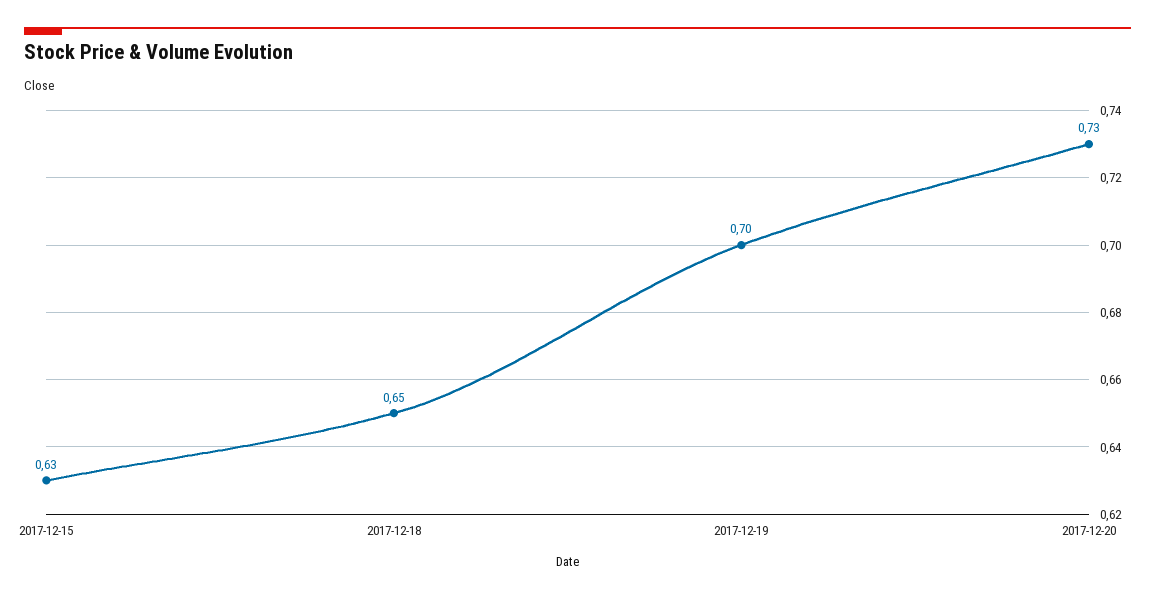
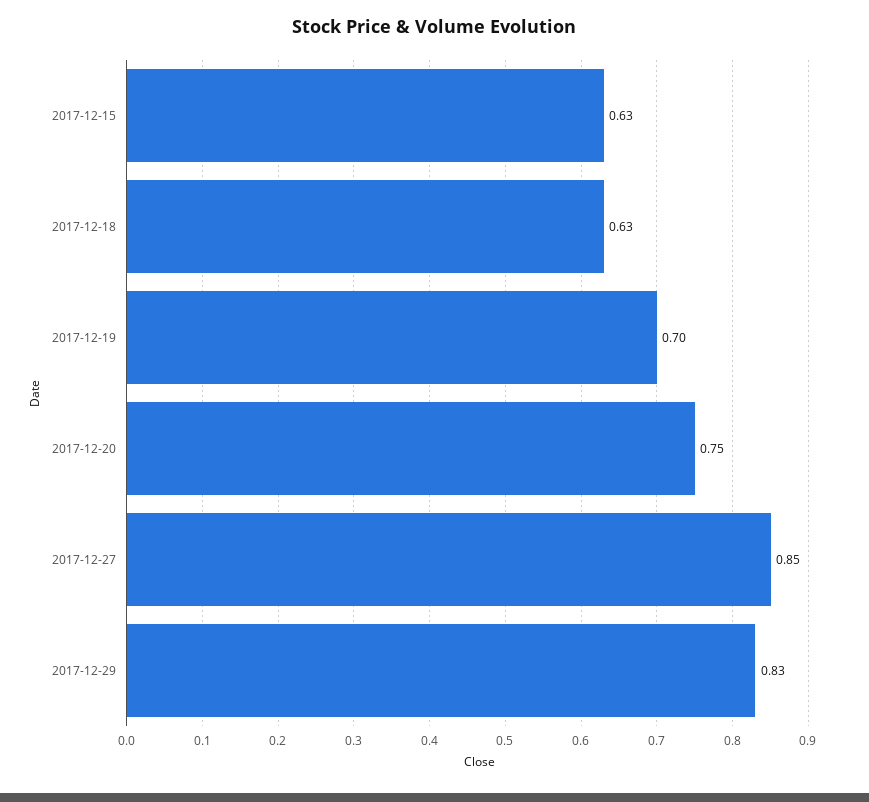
2017-12-18: 0.65 -> 0.63
2017-12-20: 0.73 -> 0.75
2017-12-27: none -> 0.85
2017-12-29: none -> 0.83

